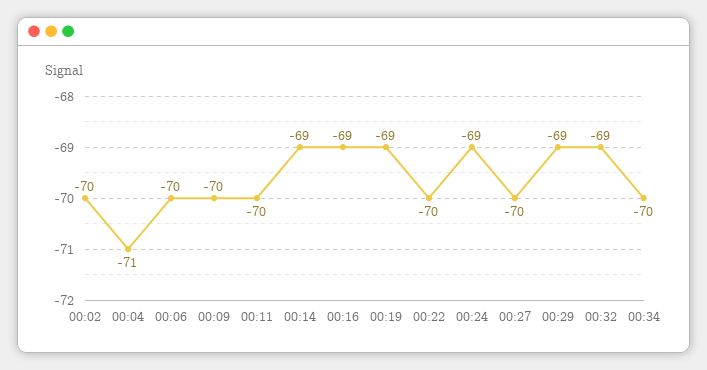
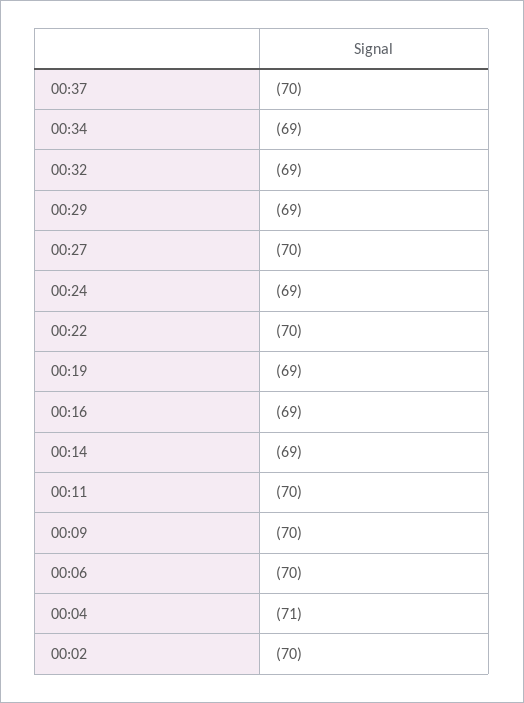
00:34: -70 -> -69
00:37: none -> -70

